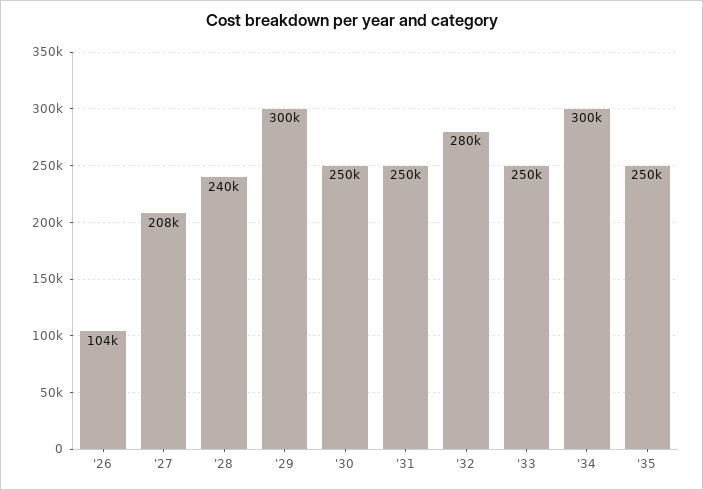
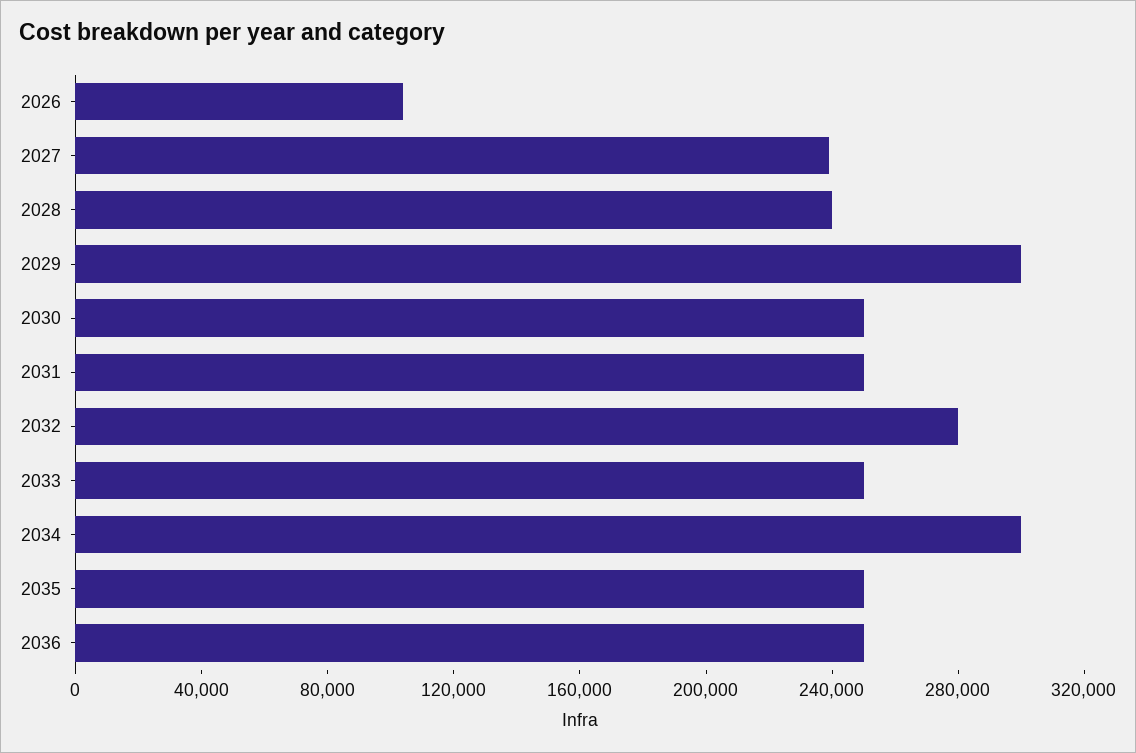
'27: 208000 -> 240000
2036: none -> 250000

